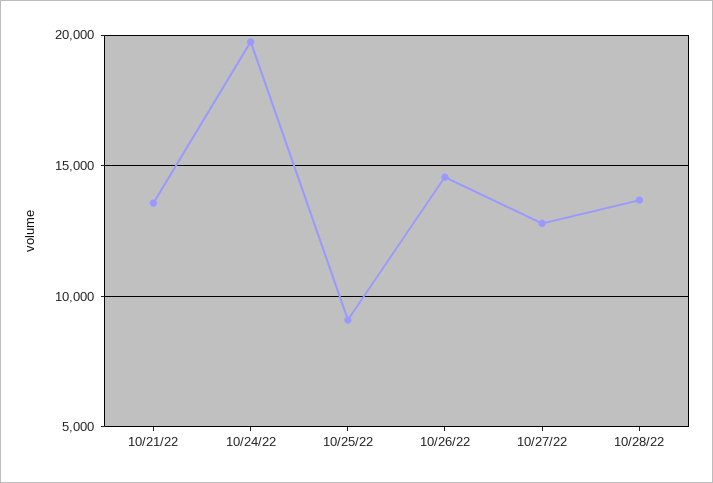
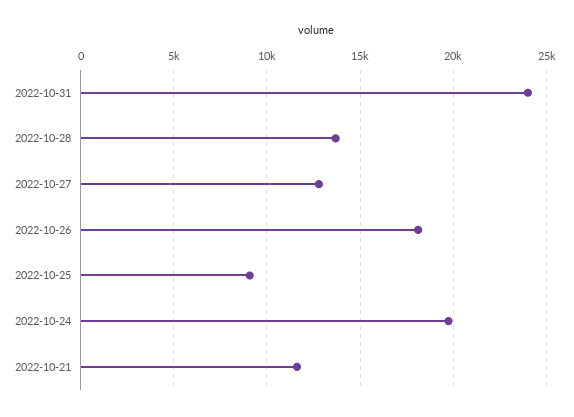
10/21/22: 13500 -> 11500
10/26/22: 14500 -> 18000
2022-10-31: none -> 24000

